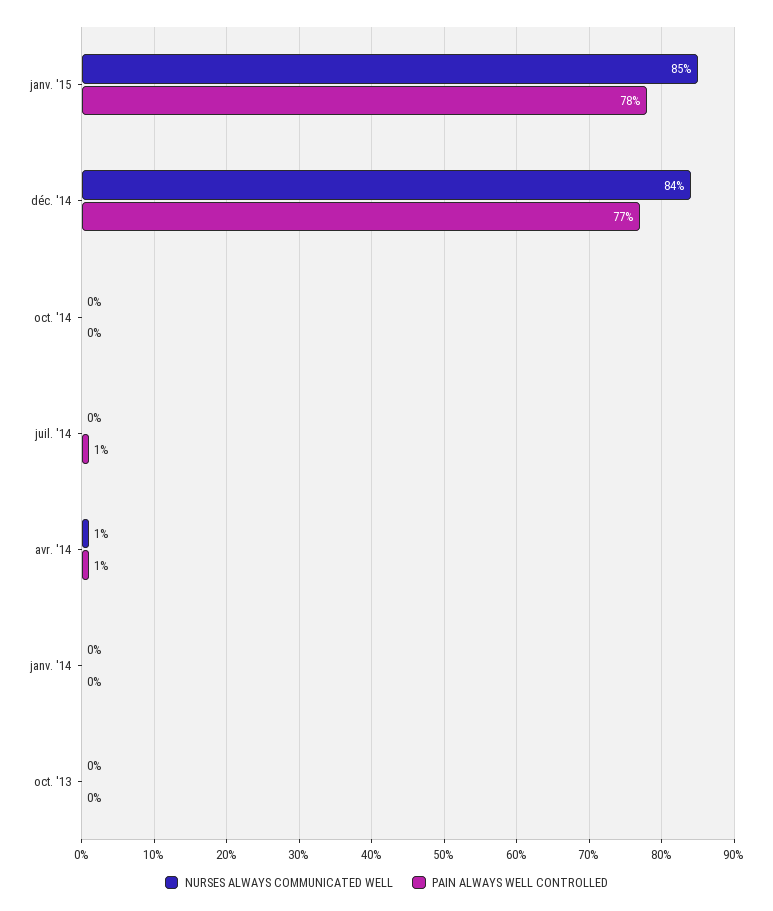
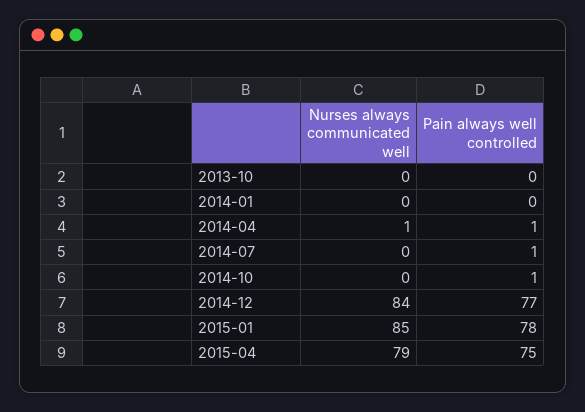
PAIN ALWAYS WELL CONTROLLED, oct. '14: 0 -> 1
NURSES ALWAYS COMMUNICATED WELL, 2015-04: none -> 79
PAIN ALWAYS WELL CONTROLLED, 2015-04: none -> 75

